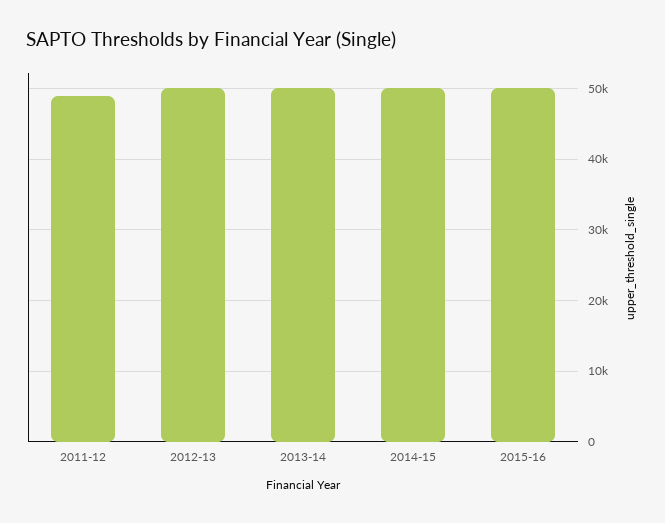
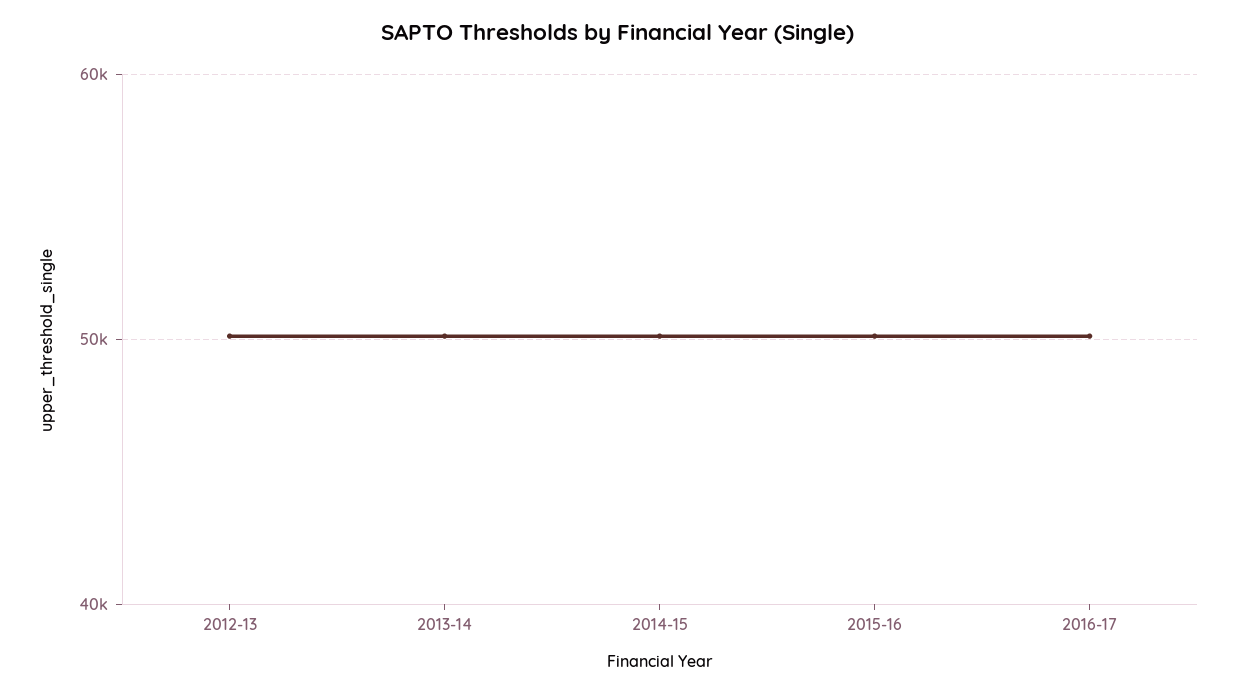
2011-12: 49000 -> none
2016-17: none -> 50000

